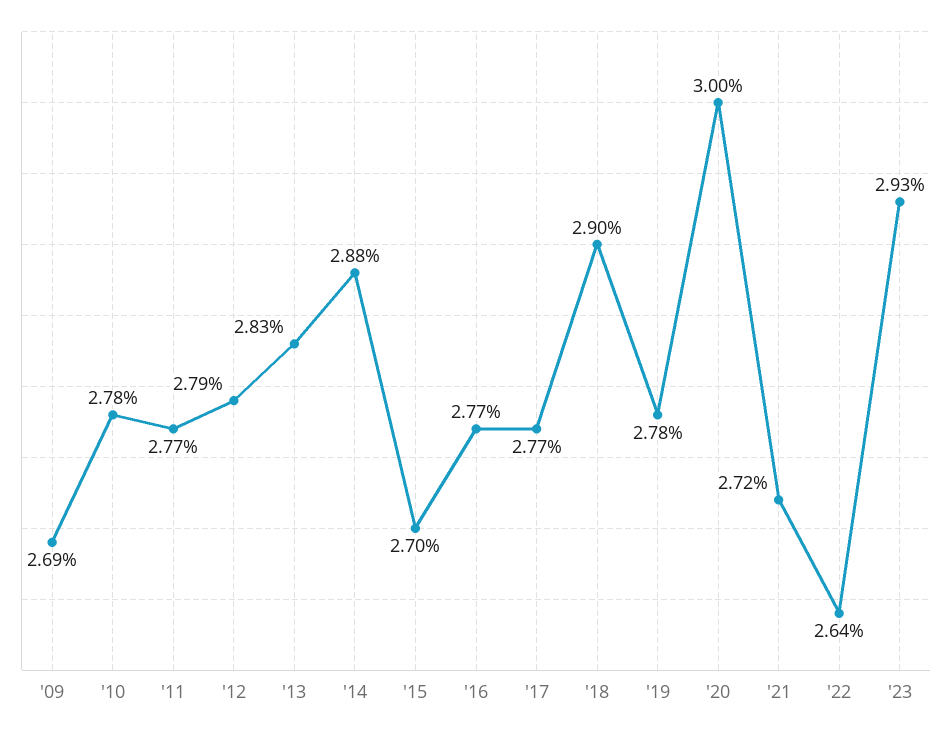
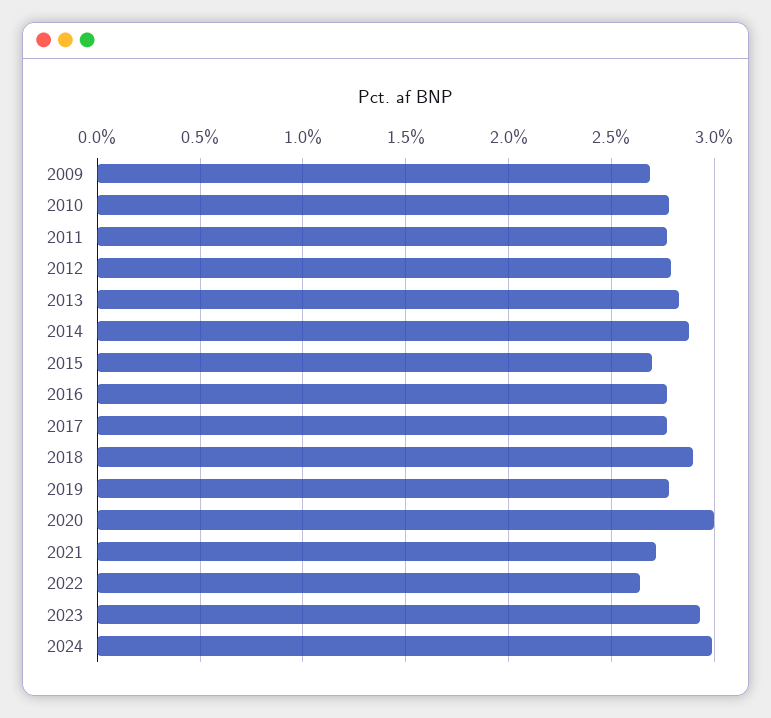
2024: none -> 3

